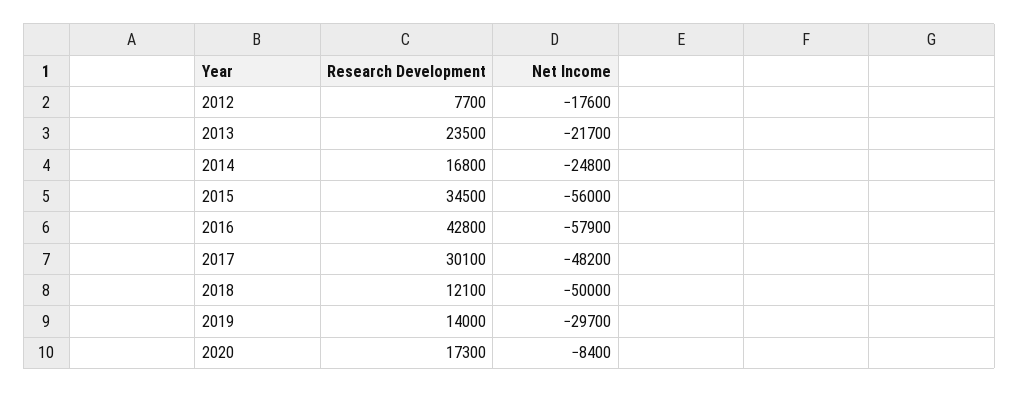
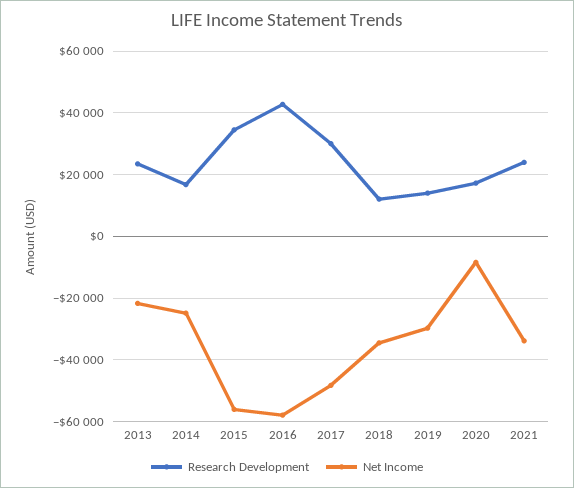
Research Development, 2012: 7700 -> none
Net Income, 2012: -17600 -> none
Net Income, 2018: -50000 -> -34000
Research Development, 2021: none -> 24000
Net Income, 2021: none -> -34000

